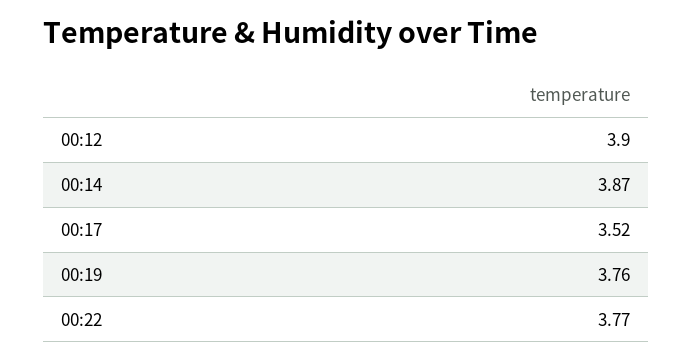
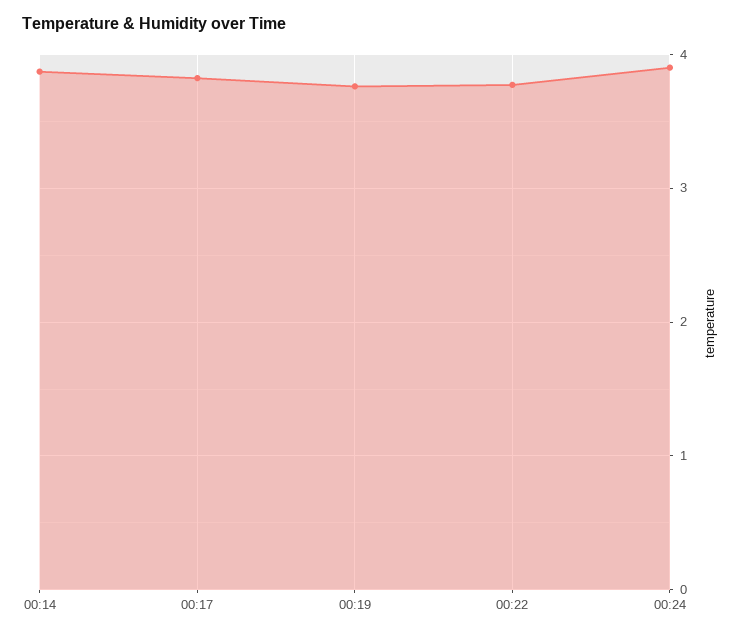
00:12: 3.9 -> none
00:17: 3.52 -> 3.8
00:24: none -> 3.9

